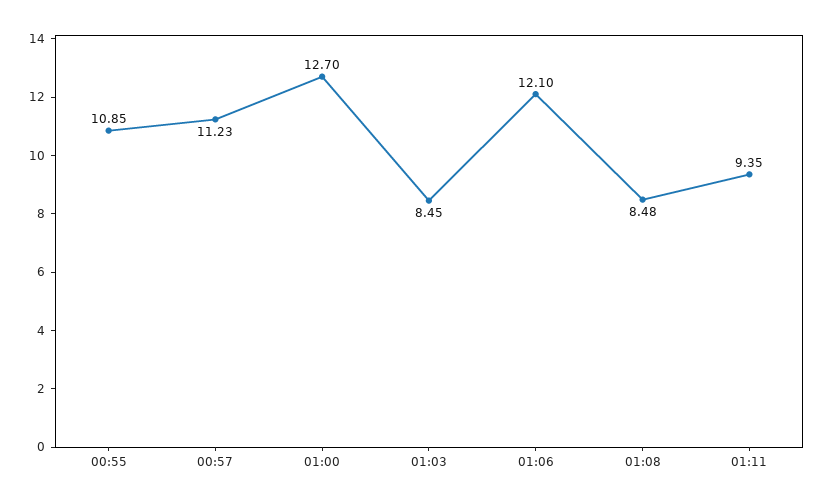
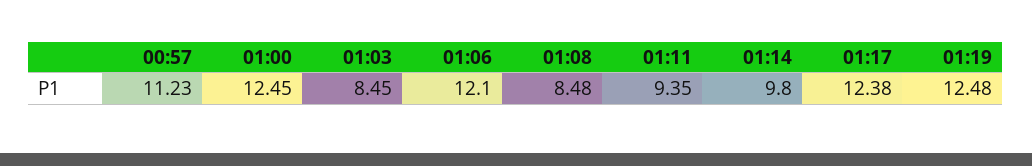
00:55: 10.85 -> none
01:00: 12.7 -> 12.45
01:14: none -> 9.8
01:17: none -> 12.38
01:19: none -> 12.48

